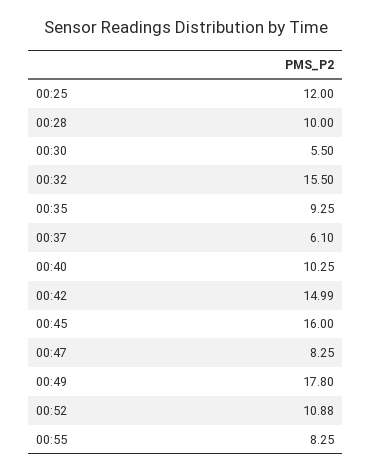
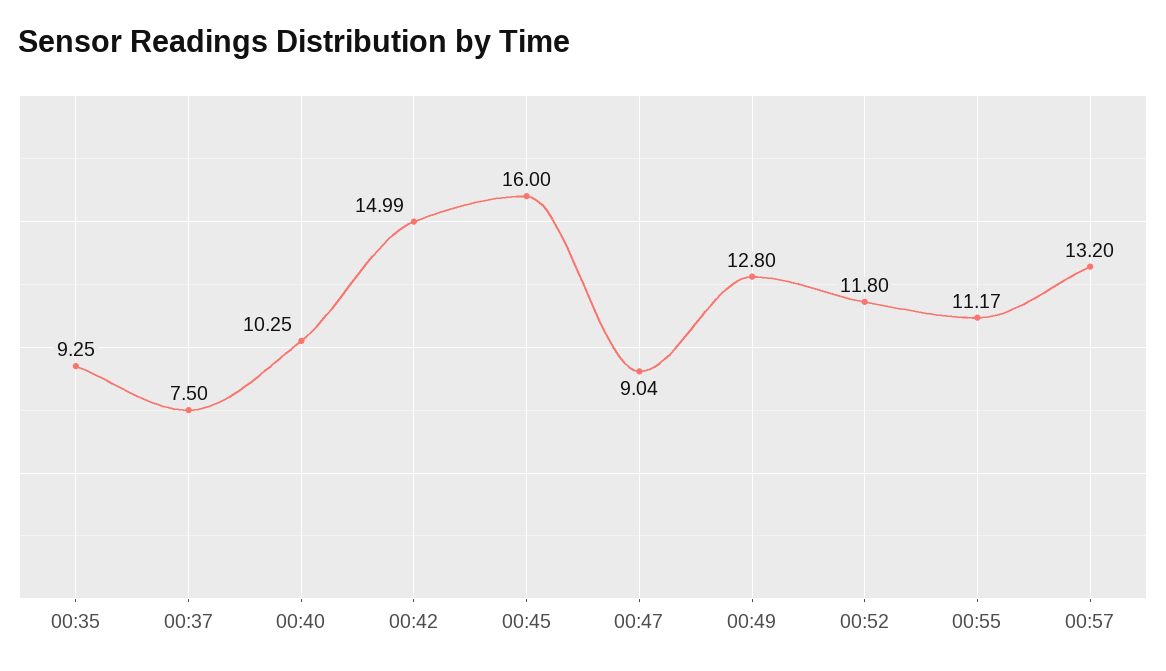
00:25: 12 -> none
00:28: 10 -> none
00:30: 5.5 -> none
00:32: 15.5 -> none
00:37: 6.1 -> 7.5
00:47: 8.25 -> 9.04
00:49: 17.8 -> 12.8
00:52: 10.88 -> 11.8
00:55: 8.25 -> 11.17
00:57: none -> 13.2

